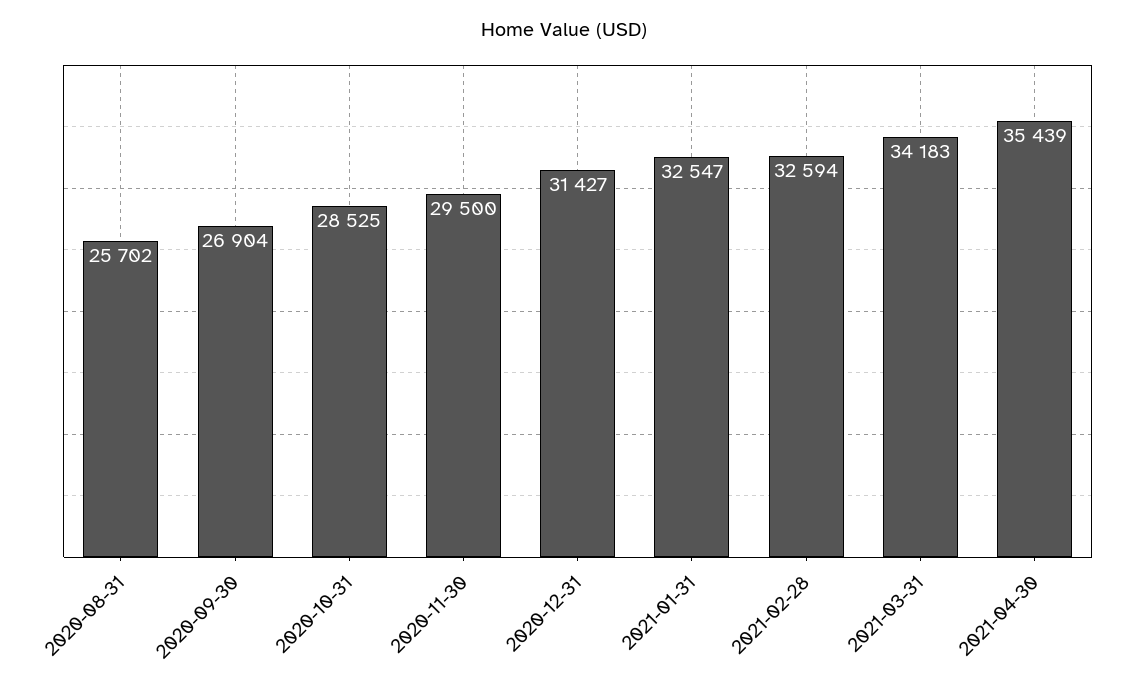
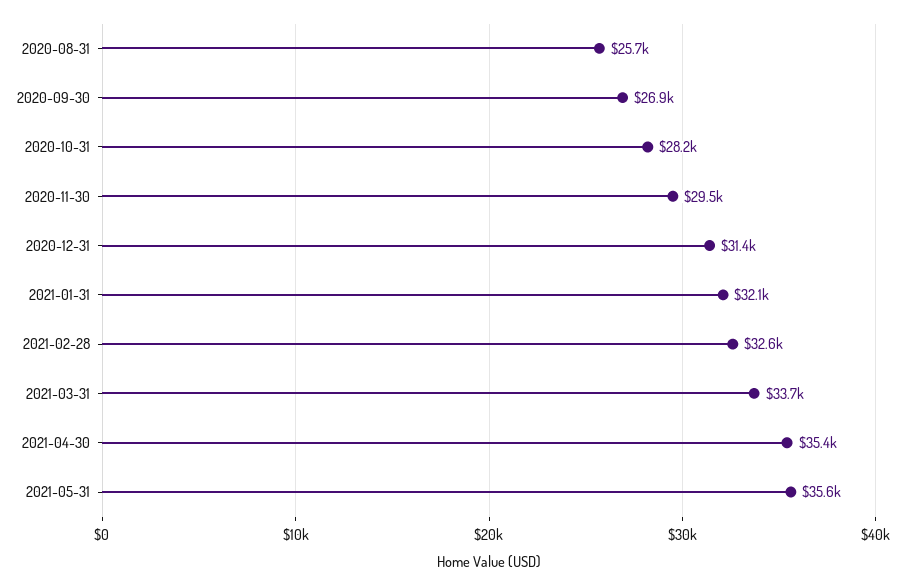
2020-10-31: 28525 -> 28200
2021-01-31: 32547 -> 32100
2021-03-31: 34183 -> 33700
2021-05-31: none -> 35600

